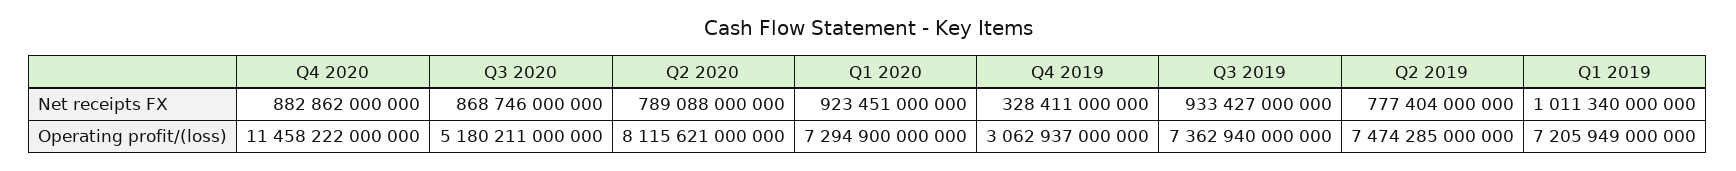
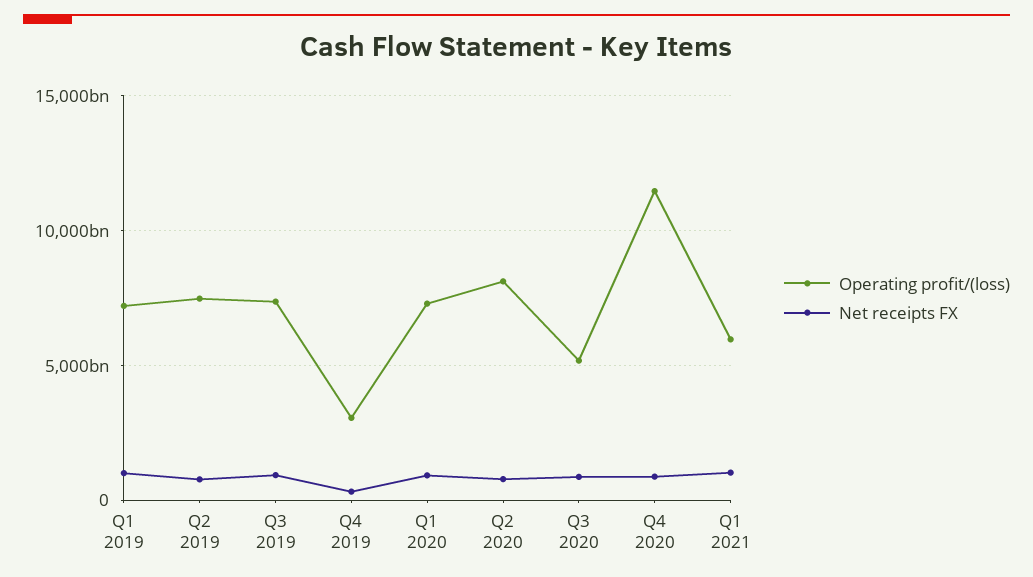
Operating profit/(loss), Q1 2021: none -> 6000000000000
Net receipts FX, Q1 2021: none -> 1000000000000

